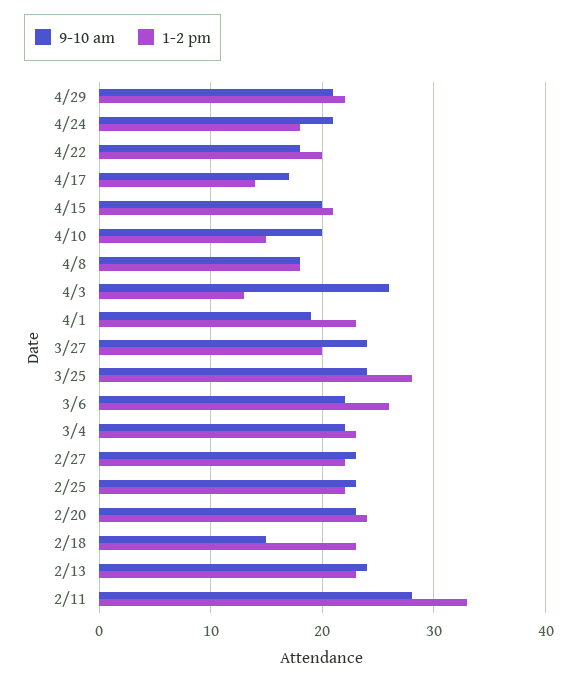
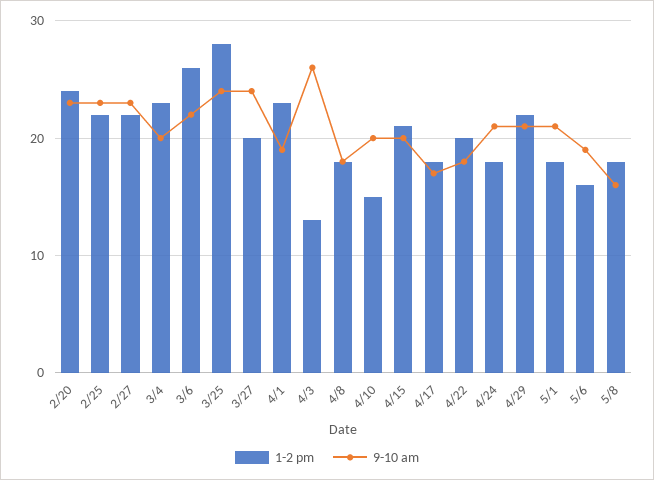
1-2 pm, 4/17: 14 -> 18
9-10 am, 3/4: 22 -> 20
9-10 am, 2/18: 15 -> none
1-2 pm, 2/18: 23 -> none
9-10 am, 2/13: 24 -> none
1-2 pm, 2/13: 23 -> none
9-10 am, 2/11: 28 -> none
1-2 pm, 2/11: 33 -> none
1-2 pm, 5/1: none -> 18
9-10 am, 5/1: none -> 21
1-2 pm, 5/6: none -> 16
9-10 am, 5/6: none -> 19
1-2 pm, 5/8: none -> 18
9-10 am, 5/8: none -> 16

